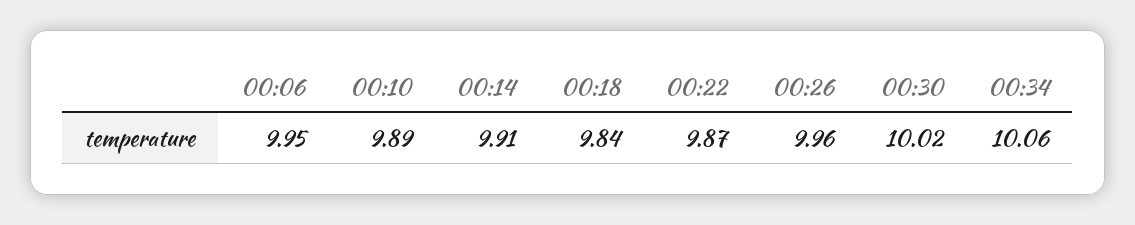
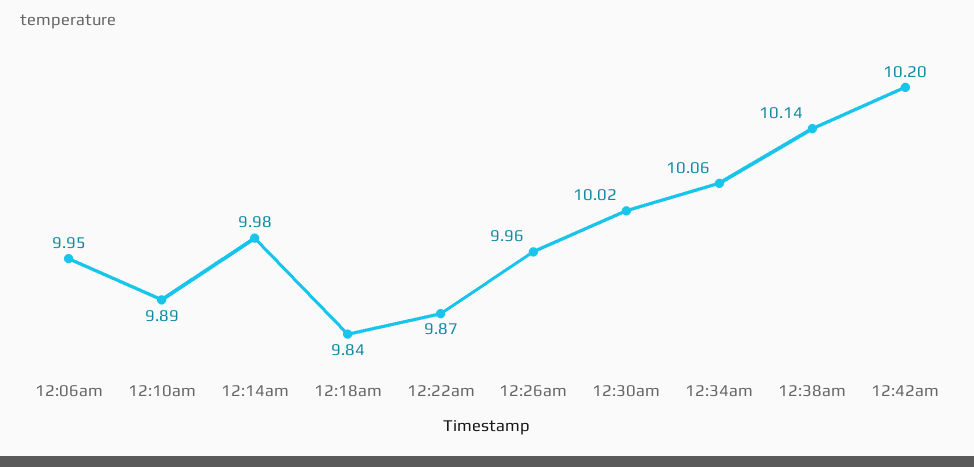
00:14: 9.91 -> 9.98
12:38am: none -> 10.14
12:42am: none -> 10.2

